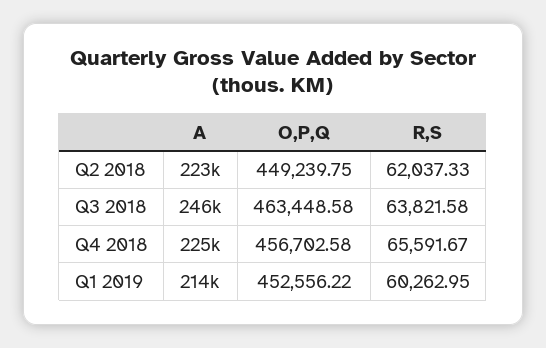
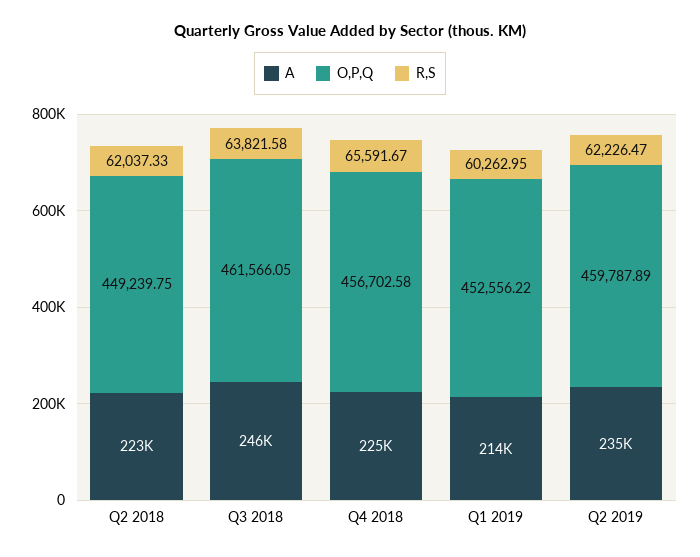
O,P,Q, Q3 2018: 463448.58 -> 461566.05
A, Q2 2019: none -> 235000
O,P,Q, Q2 2019: none -> 459787.89
R,S, Q2 2019: none -> 62226.47

